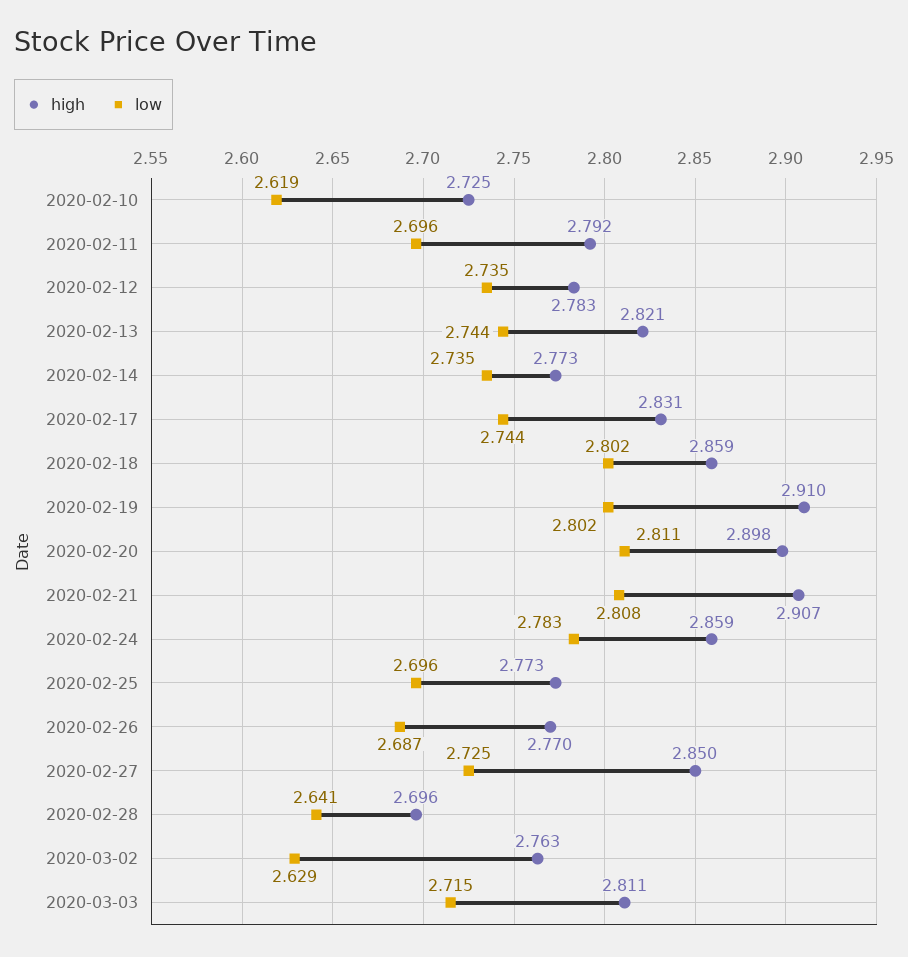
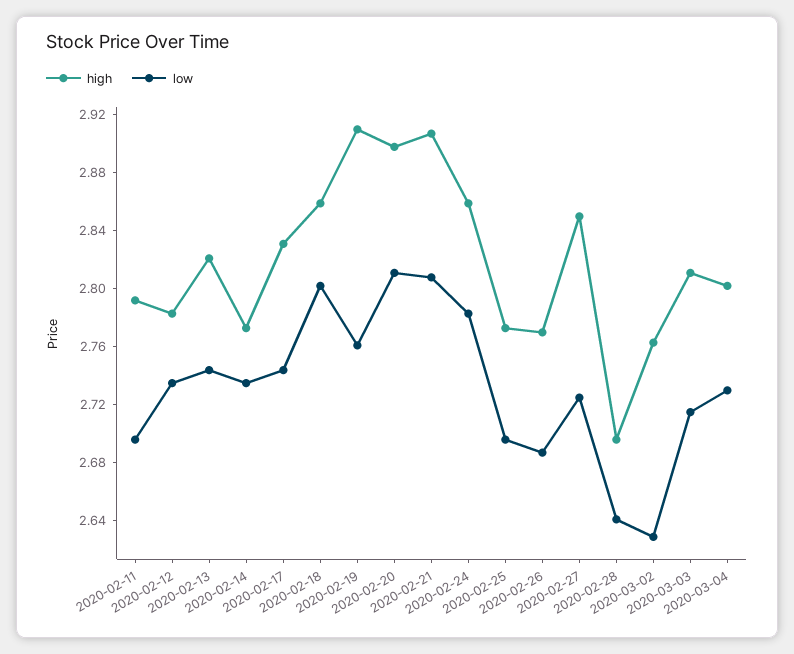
high, 2020-02-10: 2.725 -> none
low, 2020-02-10: 2.619 -> none
low, 2020-02-19: 2.802 -> 2.76
high, 2020-03-04: none -> 2.8
low, 2020-03-04: none -> 2.73

